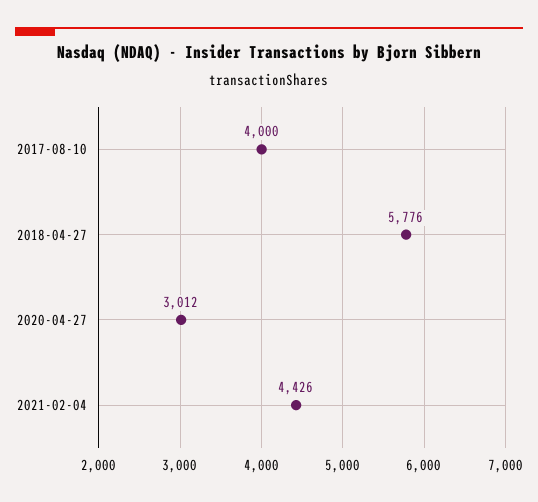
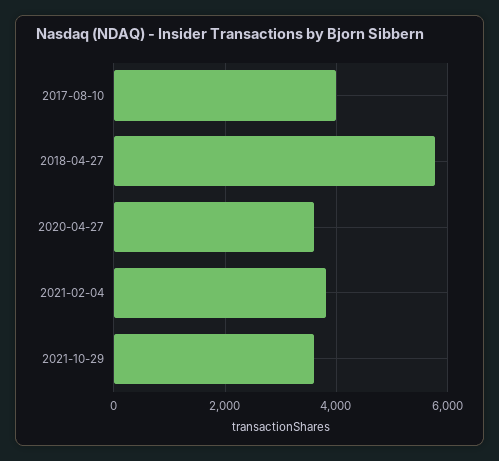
2020-04-27: 3012 -> 3600
2021-02-04: 4426 -> 3800
2021-10-29: none -> 3600

